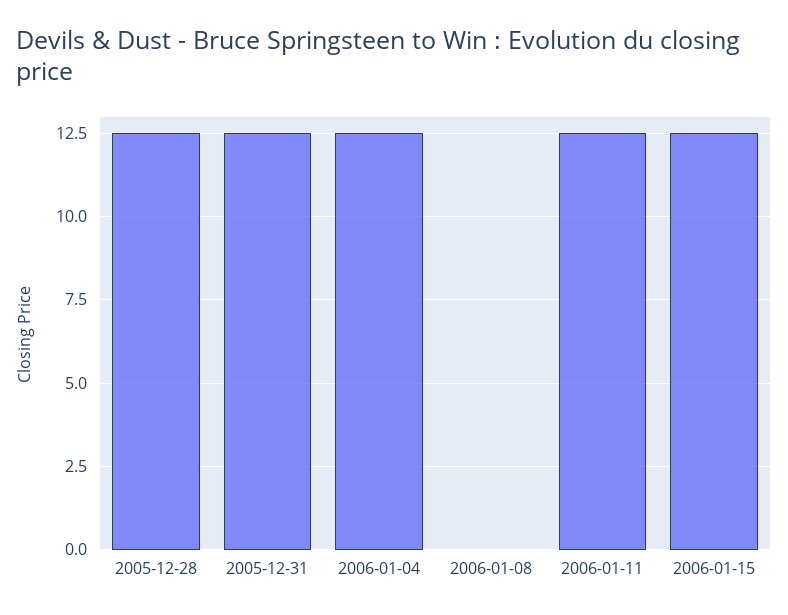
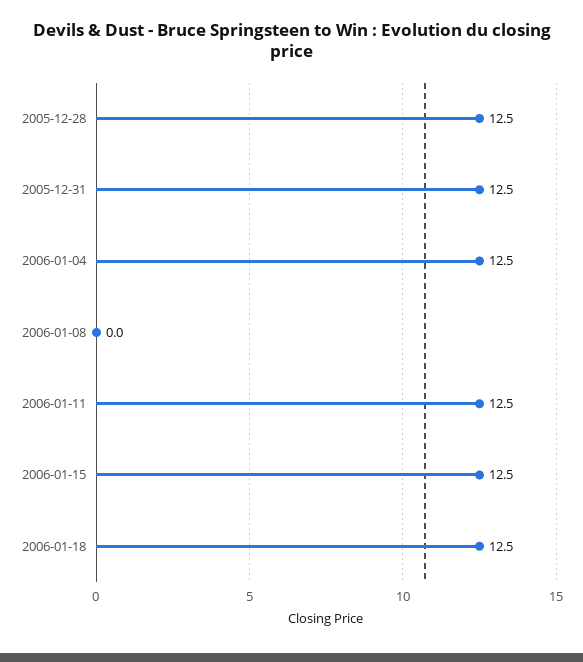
2006-01-18: none -> 12.5

